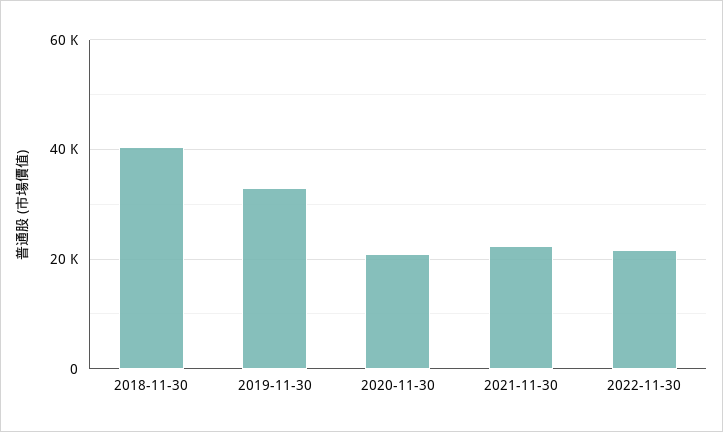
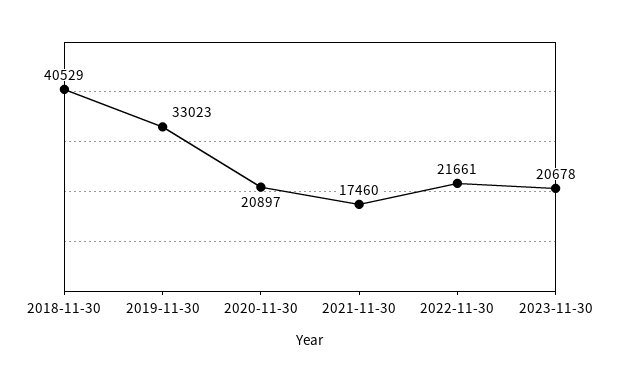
2021-11-30: 22000 -> 17460
2023-11-30: none -> 20678

